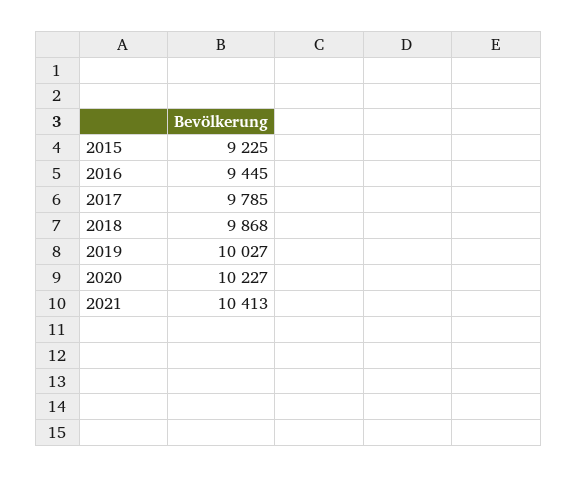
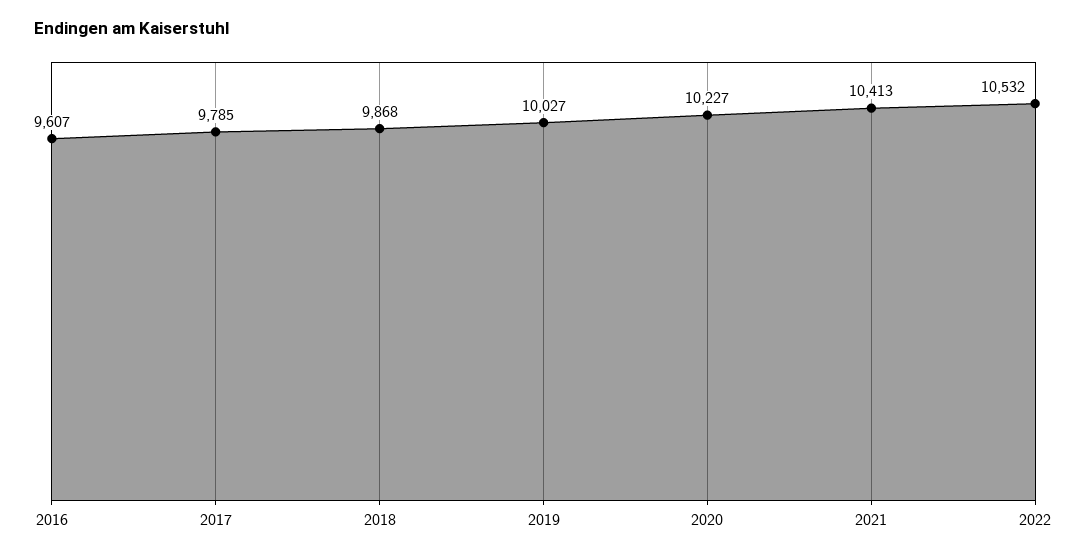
2015: 9225 -> none
2016: 9445 -> 9607
2022: none -> 10532

